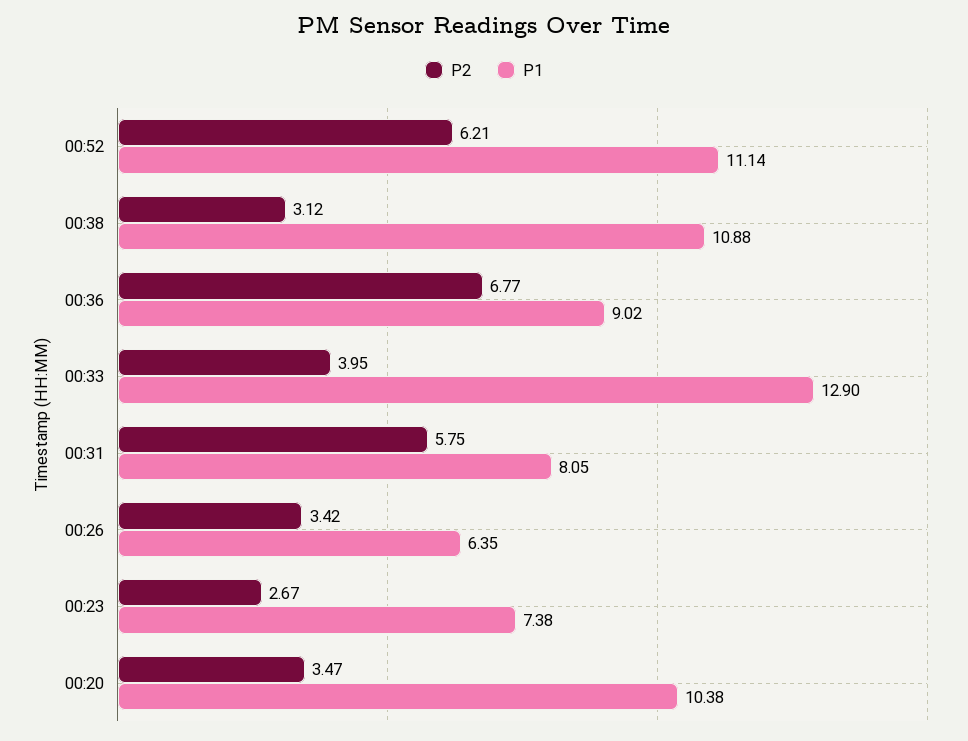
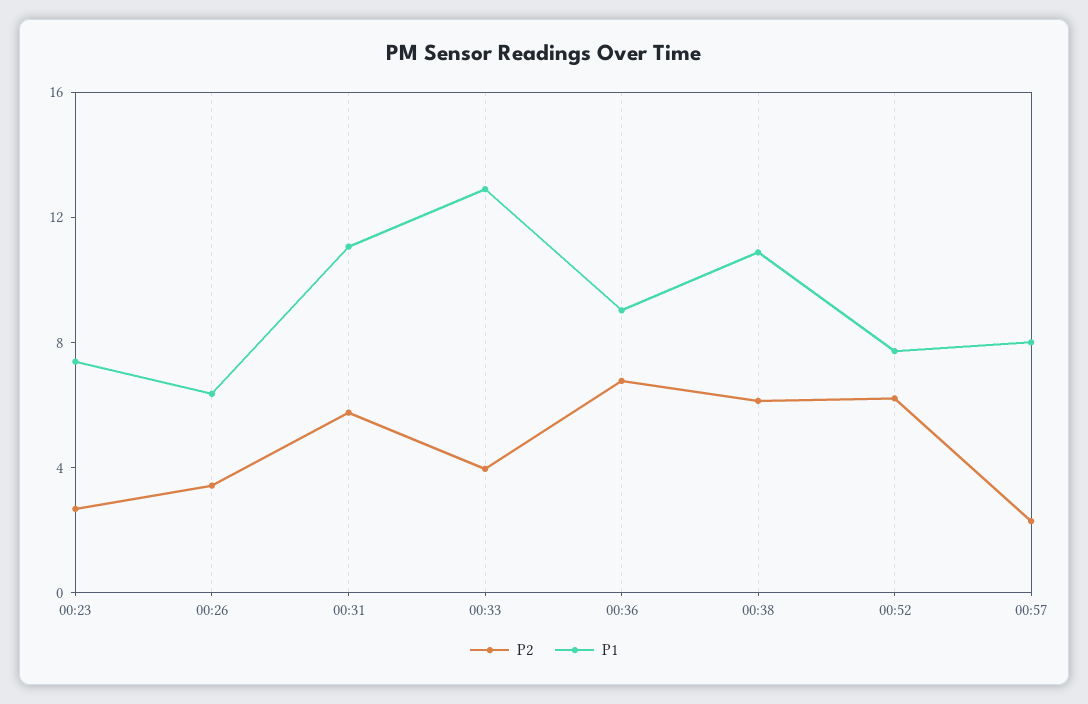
P1, 00:52: 11.14 -> 8
P2, 00:38: 3.12 -> 6
P1, 00:31: 8.05 -> 11
P2, 00:20: 3.47 -> none
P1, 00:20: 10.38 -> none
P2, 00:57: none -> 2
P1, 00:57: none -> 8

